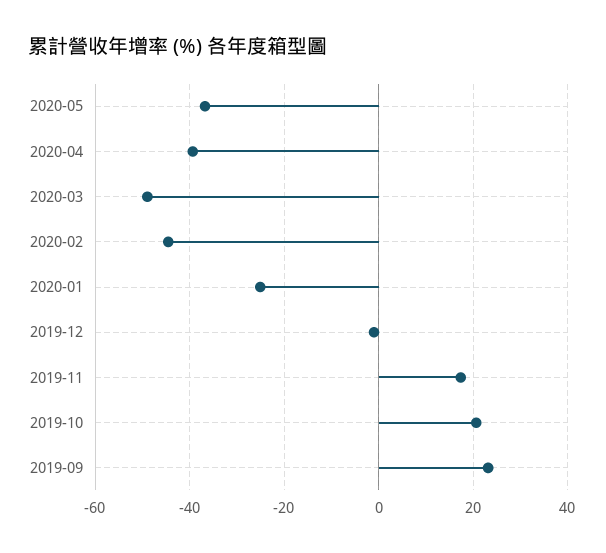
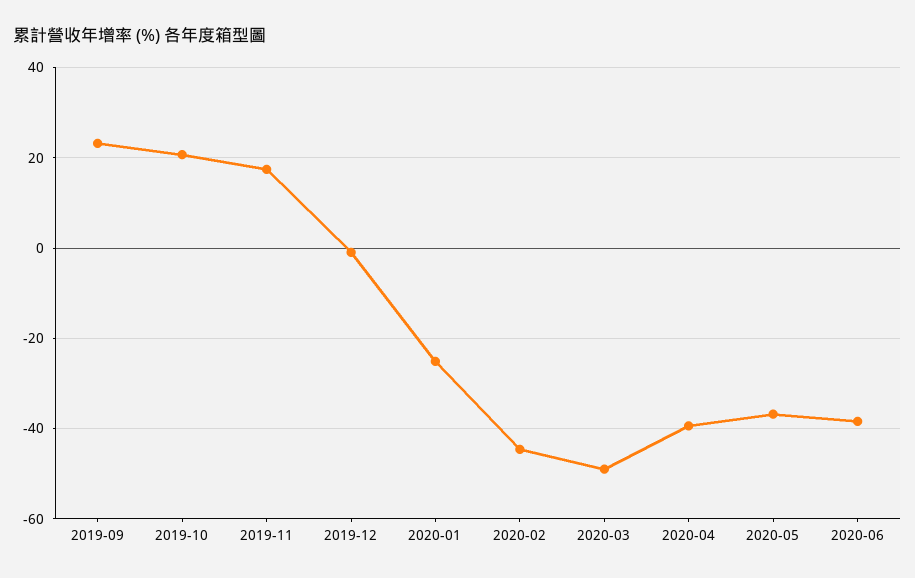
2020-06: none -> -38

